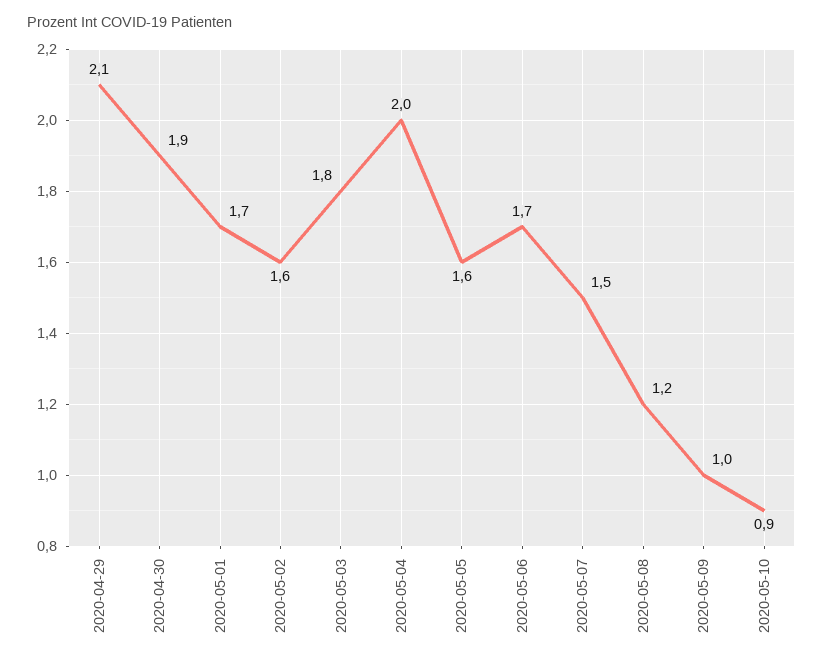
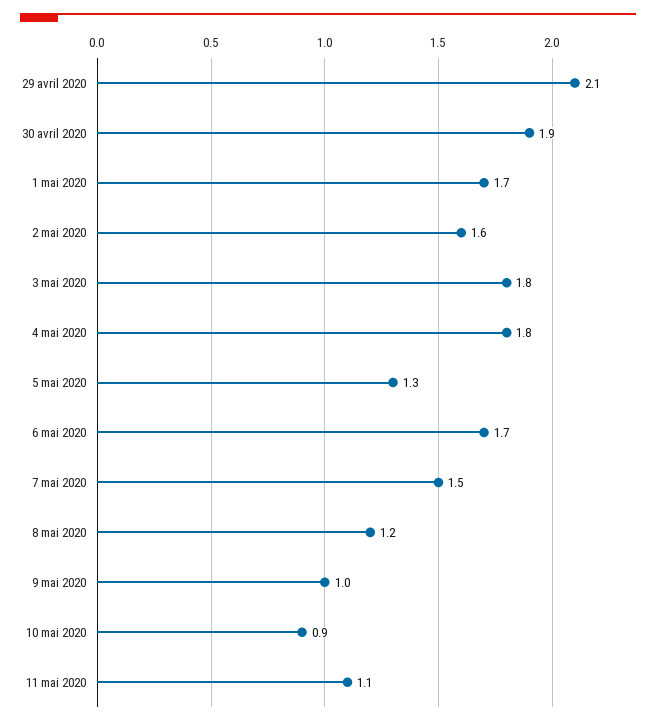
2020-05-04: 2 -> 1.8
2020-05-05: 1.6 -> 1.3
11 mai 2020: none -> 1.1

